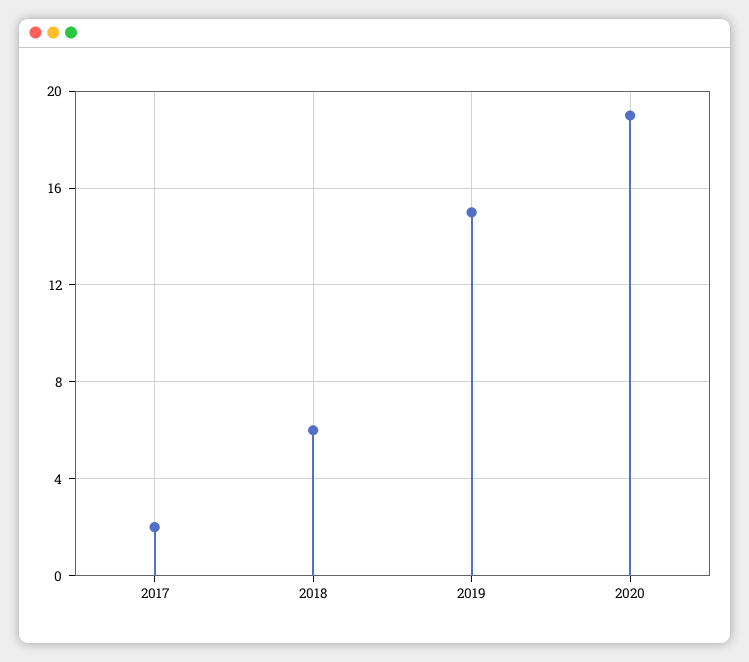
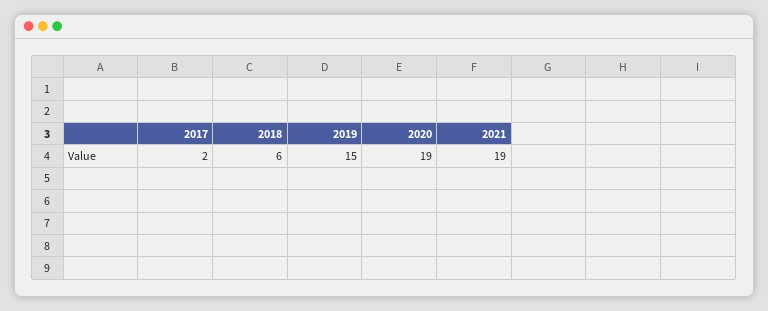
2021: none -> 19

